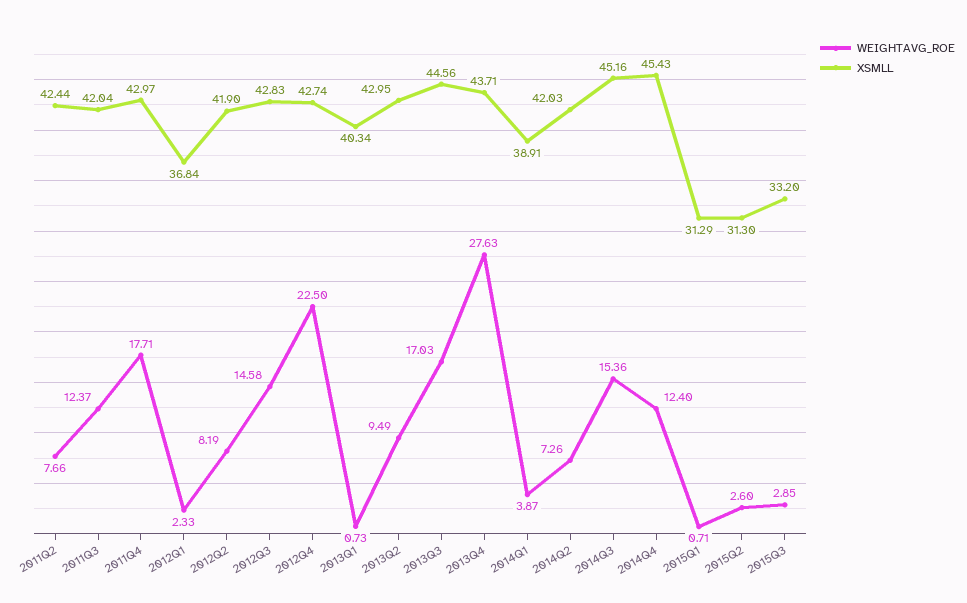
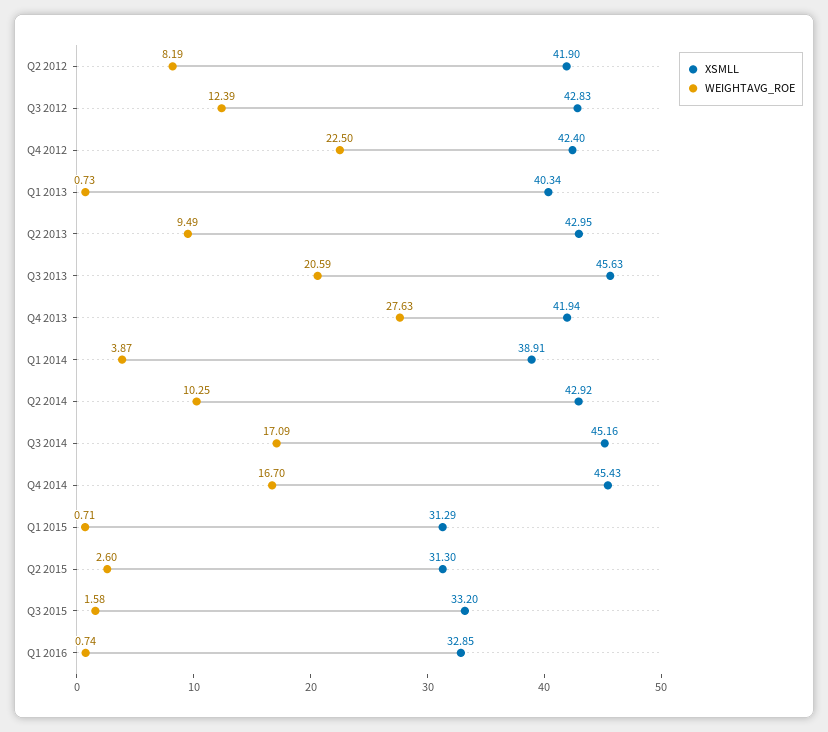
WEIGHTAVG_ROE, 2011Q2: 7.66 -> none
XSMLL, 2011Q2: 42.44 -> none
WEIGHTAVG_ROE, 2011Q3: 12.37 -> none
XSMLL, 2011Q3: 42.04 -> none
WEIGHTAVG_ROE, 2011Q4: 17.71 -> none
XSMLL, 2011Q4: 42.97 -> none
WEIGHTAVG_ROE, 2012Q1: 2.33 -> none
XSMLL, 2012Q1: 36.84 -> none
WEIGHTAVG_ROE, 2012Q3: 14.58 -> 12.39
XSMLL, 2012Q4: 42.74 -> 42.4
WEIGHTAVG_ROE, 2013Q3: 17.03 -> 20.59
XSMLL, 2013Q3: 44.56 -> 45.63
XSMLL, 2013Q4: 43.71 -> 41.94
WEIGHTAVG_ROE, 2014Q2: 7.26 -> 10.25
XSMLL, 2014Q2: 42.03 -> 42.92
WEIGHTAVG_ROE, 2014Q3: 15.36 -> 17.09
WEIGHTAVG_ROE, 2014Q4: 12.4 -> 16.7
WEIGHTAVG_ROE, 2015Q3: 2.85 -> 1.58
XSMLL, Q1 2016: none -> 32.85
WEIGHTAVG_ROE, Q1 2016: none -> 0.74

